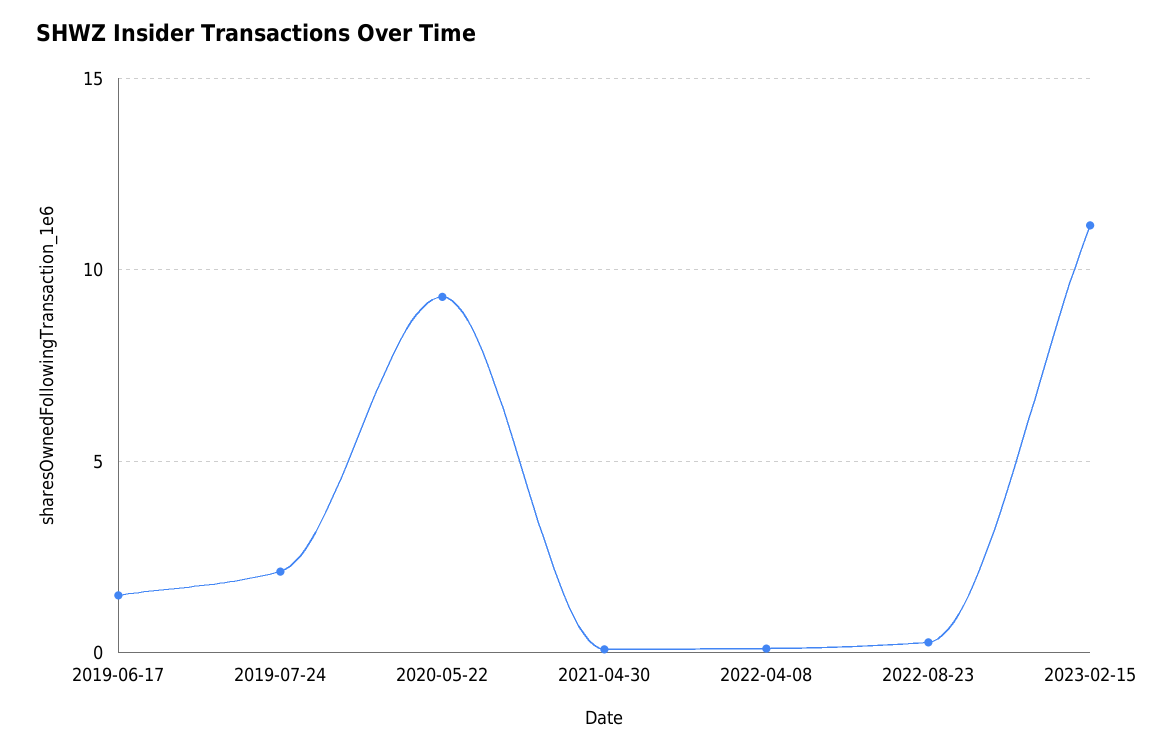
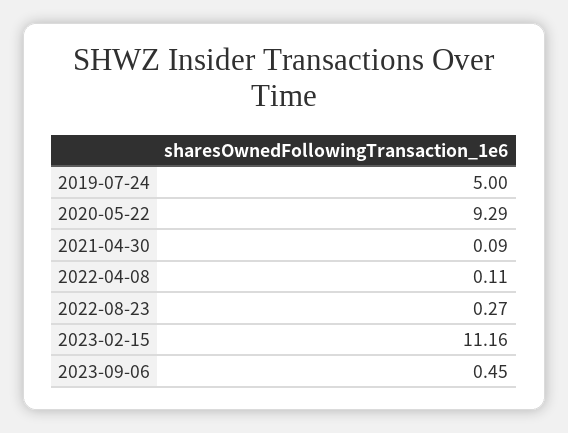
2019-06-17: 1.5 -> none
2019-07-24: 2 -> 5
2023-09-06: none -> 0.45

